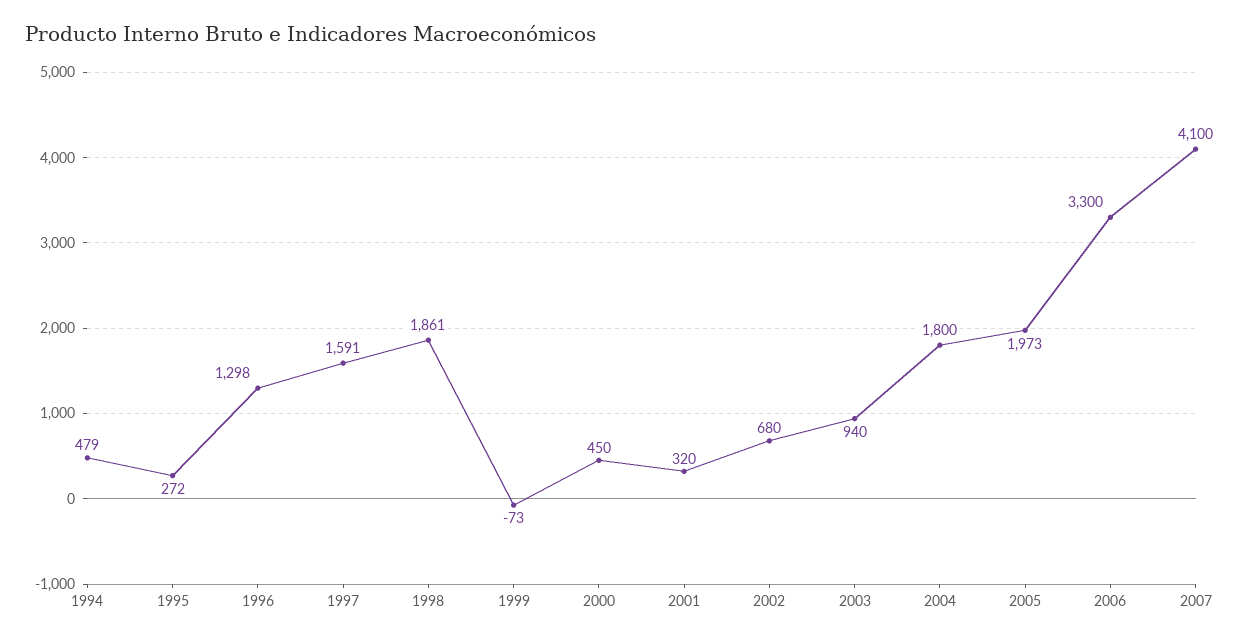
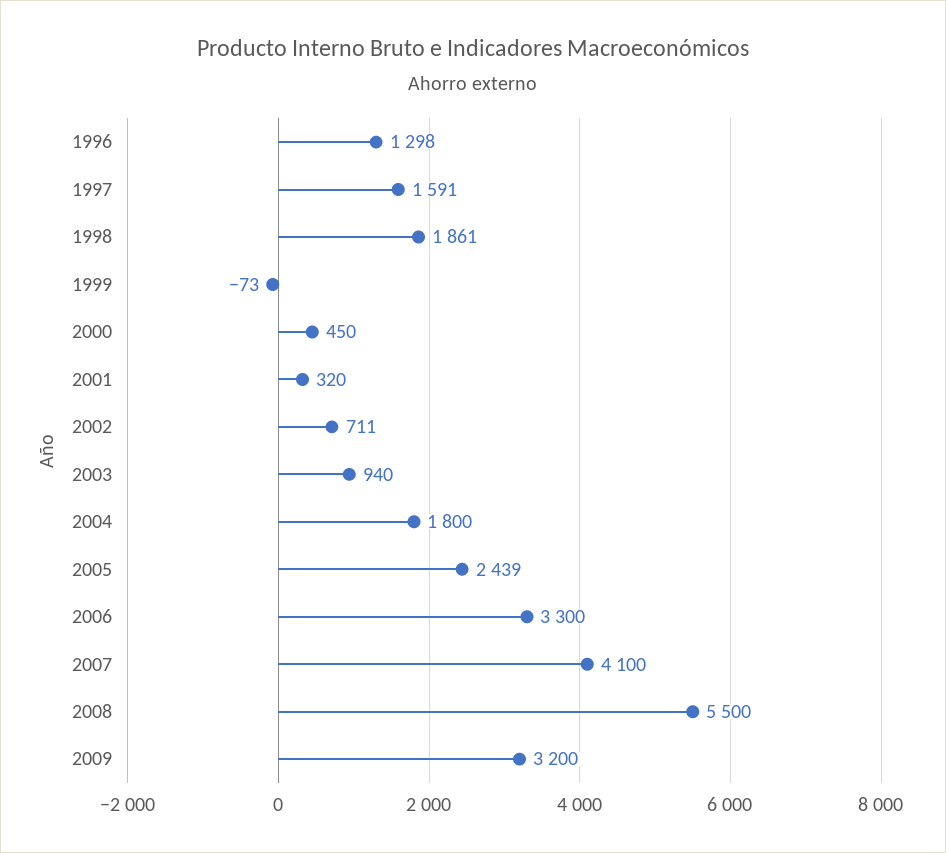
1994: 479 -> none
1995: 272 -> none
2002: 680 -> 711
2005: 1973 -> 2439
2008: none -> 5500
2009: none -> 3200

